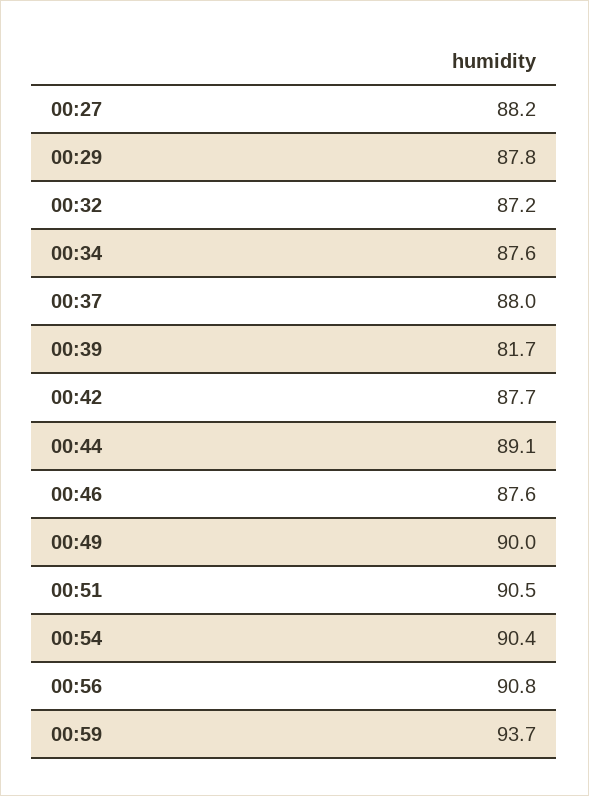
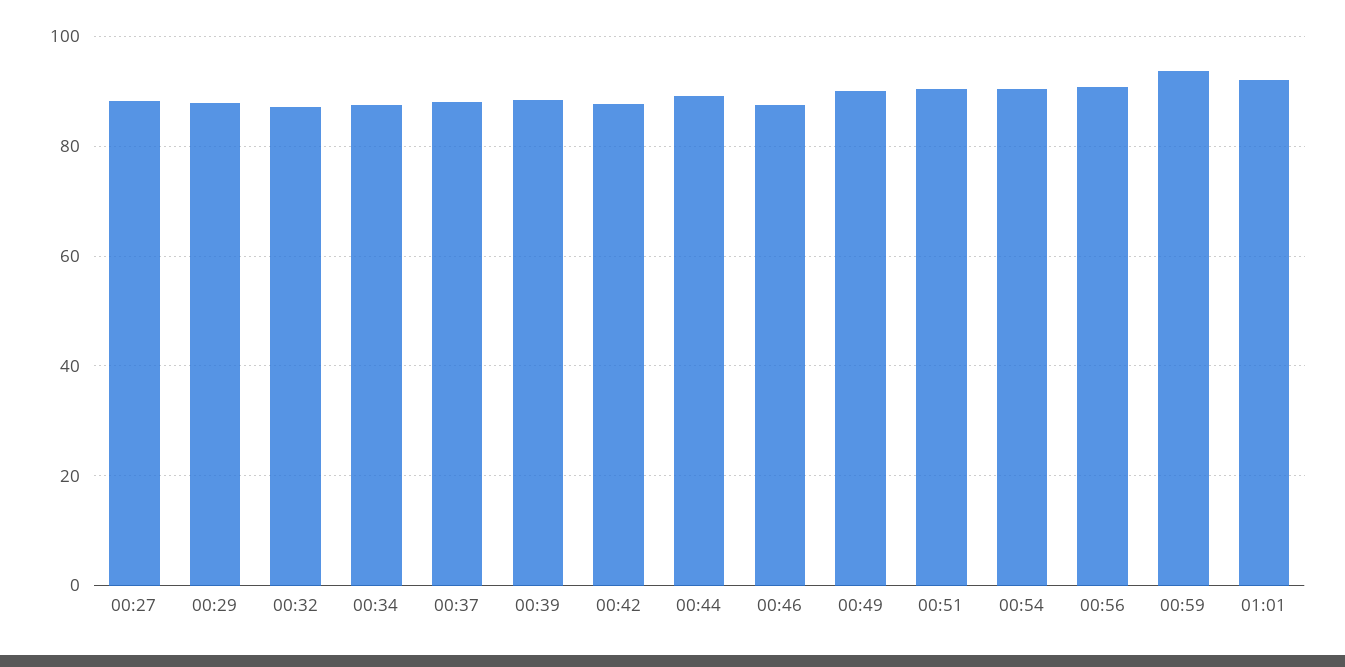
00:39: 81.7 -> 88
01:01: none -> 92

